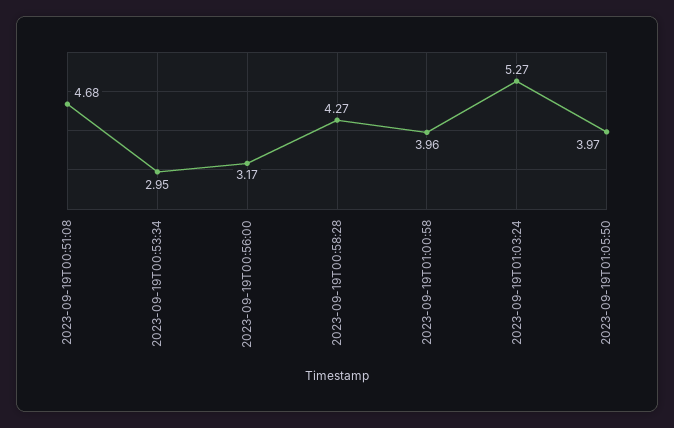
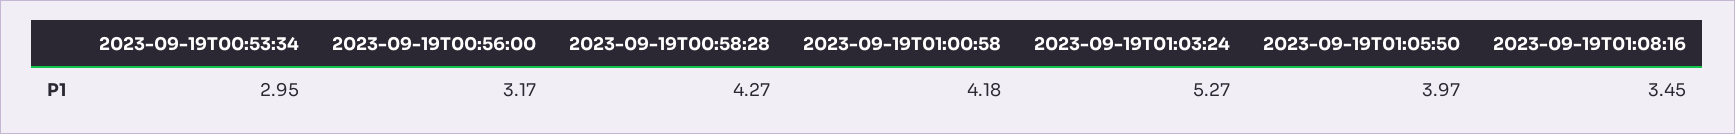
2023-09-19T00:51:08: 4.68 -> none
2023-09-19T01:00:58: 3.96 -> 4.18
2023-09-19T01:08:16: none -> 3.45

